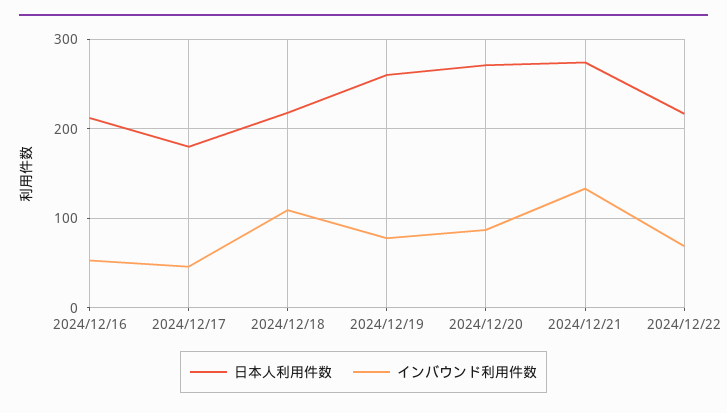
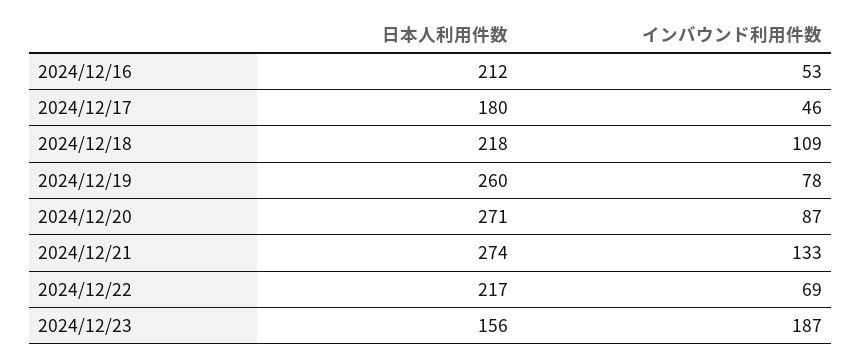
日本人利用件数, 2024/12/23: none -> 156
インバウンド利用件数, 2024/12/23: none -> 187

